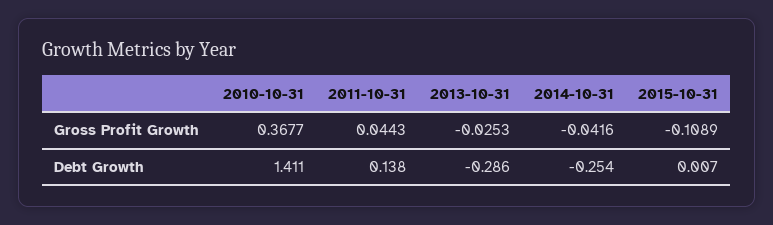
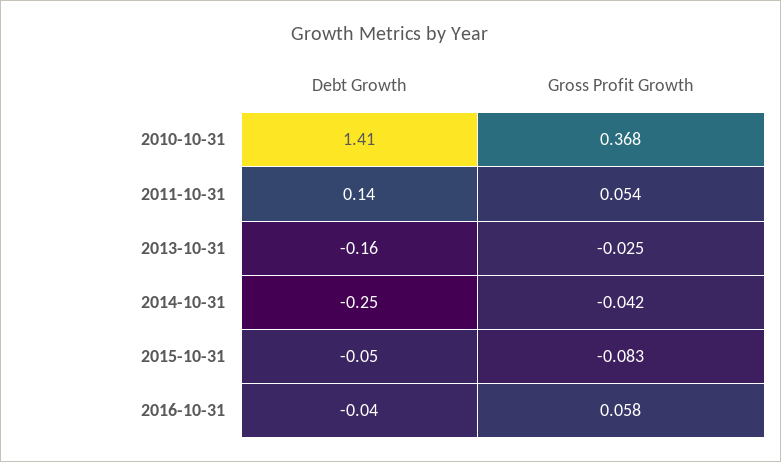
2011-10-31, Gross Profit Growth: 0.0443 -> 0.054
2015-10-31, Gross Profit Growth: -0.1089 -> -0.083
2013-10-31, Debt Growth: -0.286 -> -0.16
2015-10-31, Debt Growth: 0.007 -> -0.05
2016-10-31, Debt Growth: none -> -0.04
2016-10-31, Gross Profit Growth: none -> 0.058

